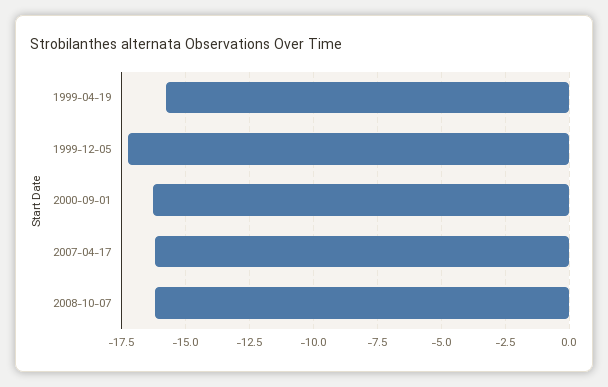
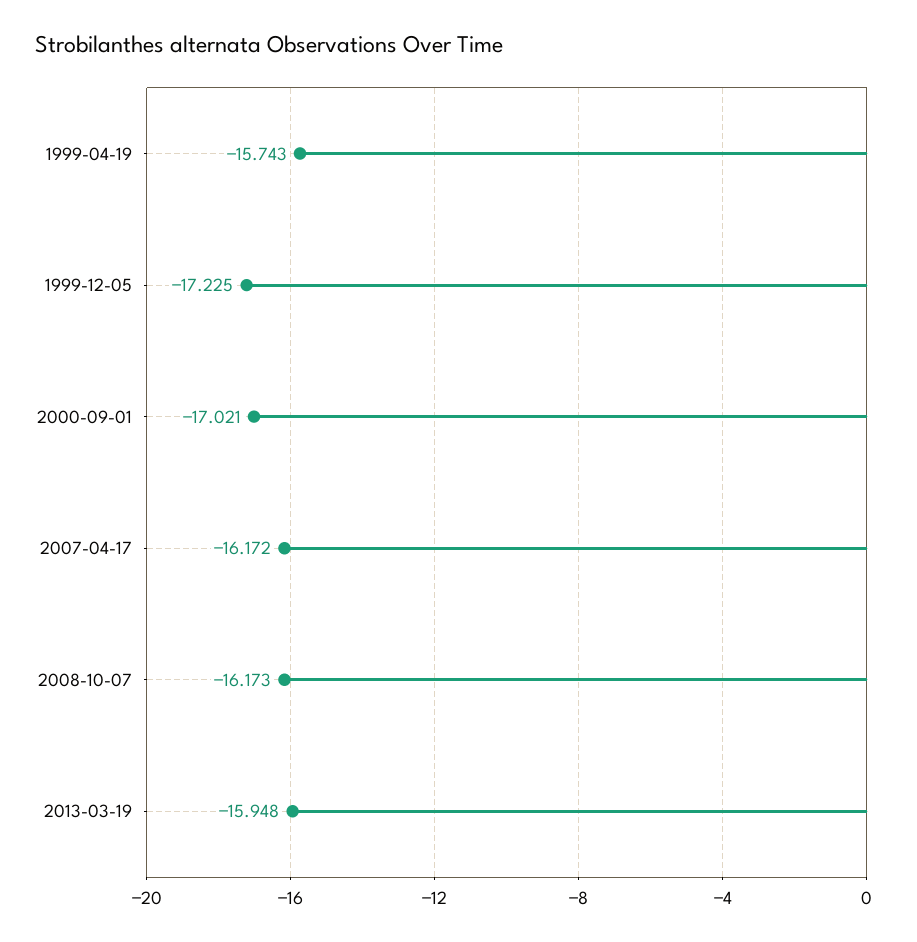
2000-09-01: -16.25 -> -17.021
2013-03-19: none -> -15.948

